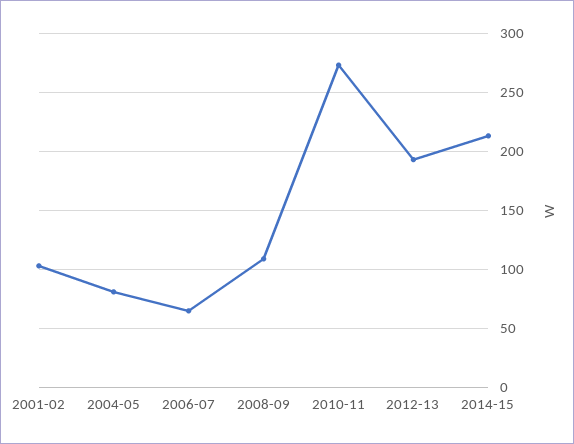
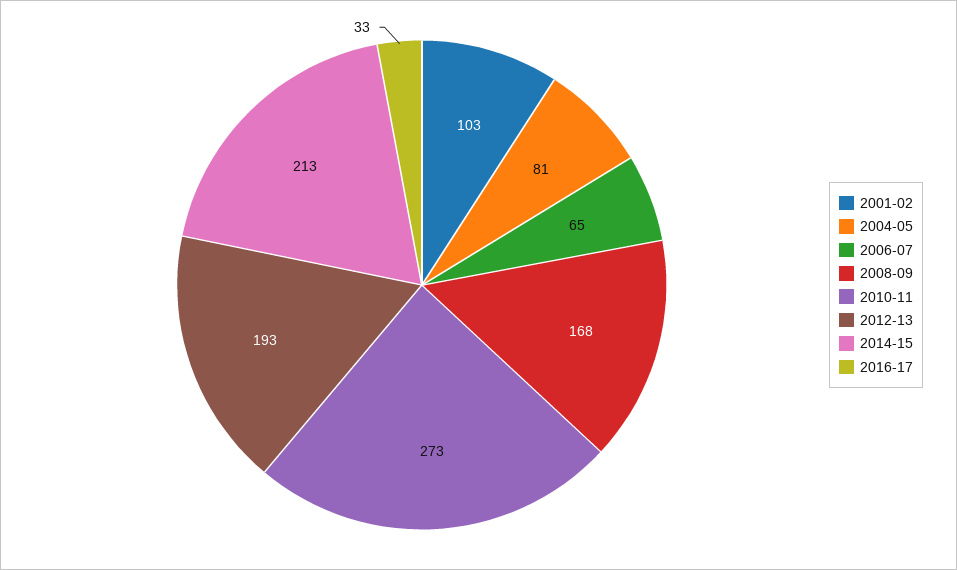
2008-09: 110 -> 168
2016-17: none -> 33

